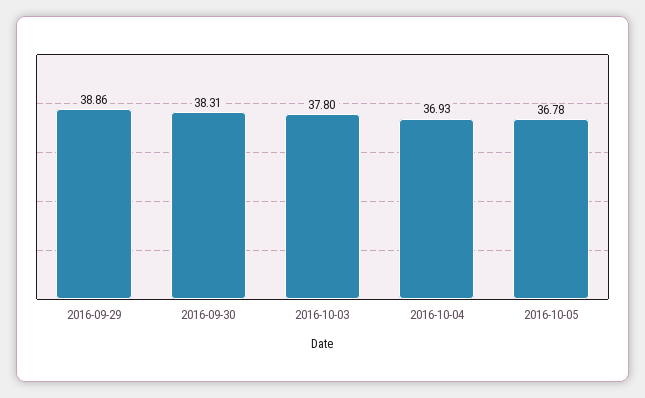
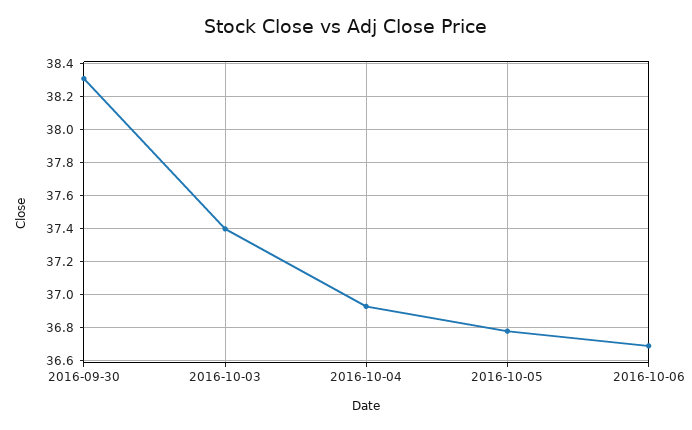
2016-09-29: 38.86 -> none
2016-10-03: 37.8 -> 37.4
2016-10-06: none -> 36.7

